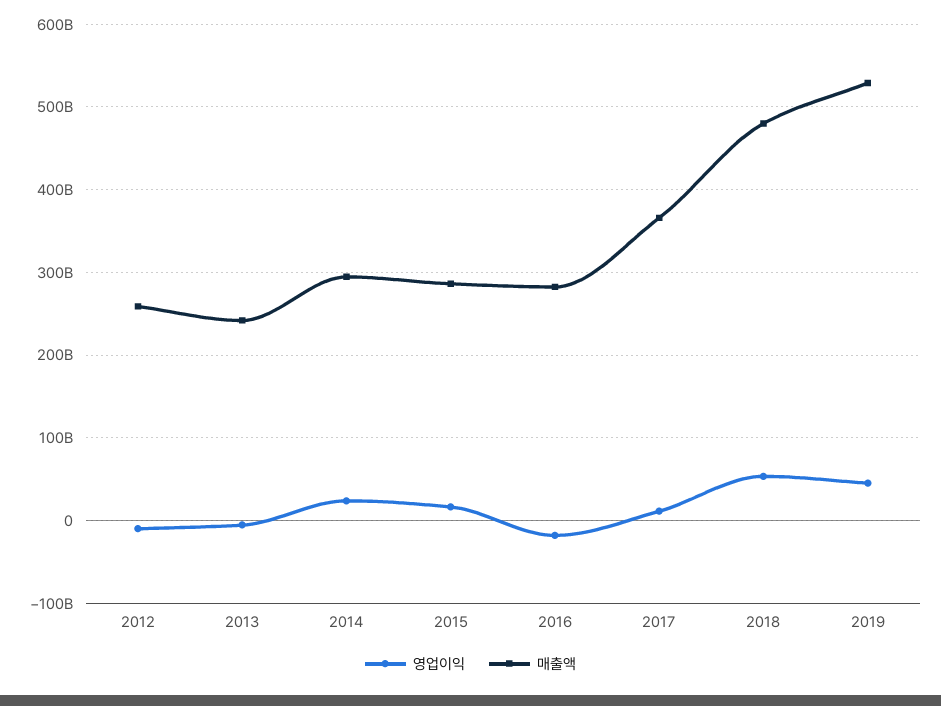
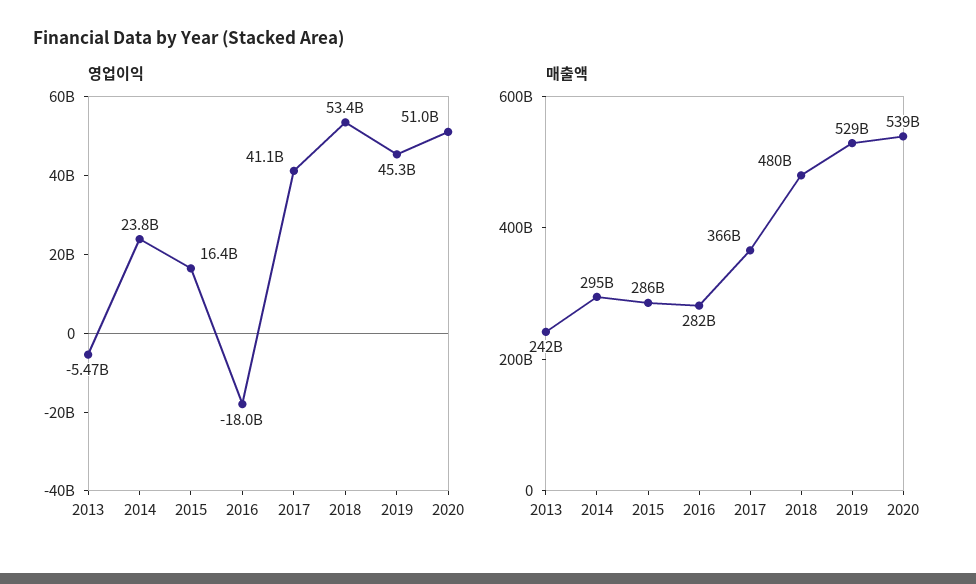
영업이익, 2012: -10000000000 -> none
매출액, 2012: 260000000000 -> none
영업이익, 2017: 10000000000 -> 41100000000
영업이익, 2020: none -> 51000000000
매출액, 2020: none -> 539000000000

